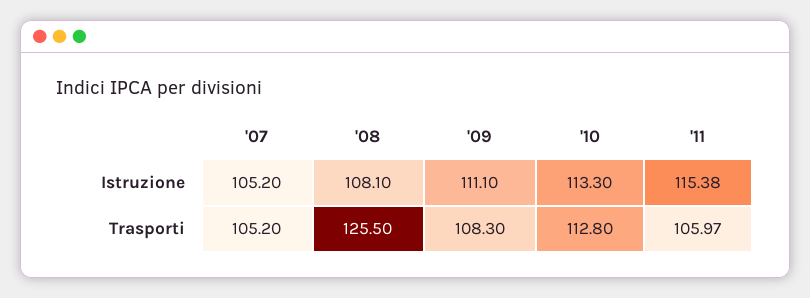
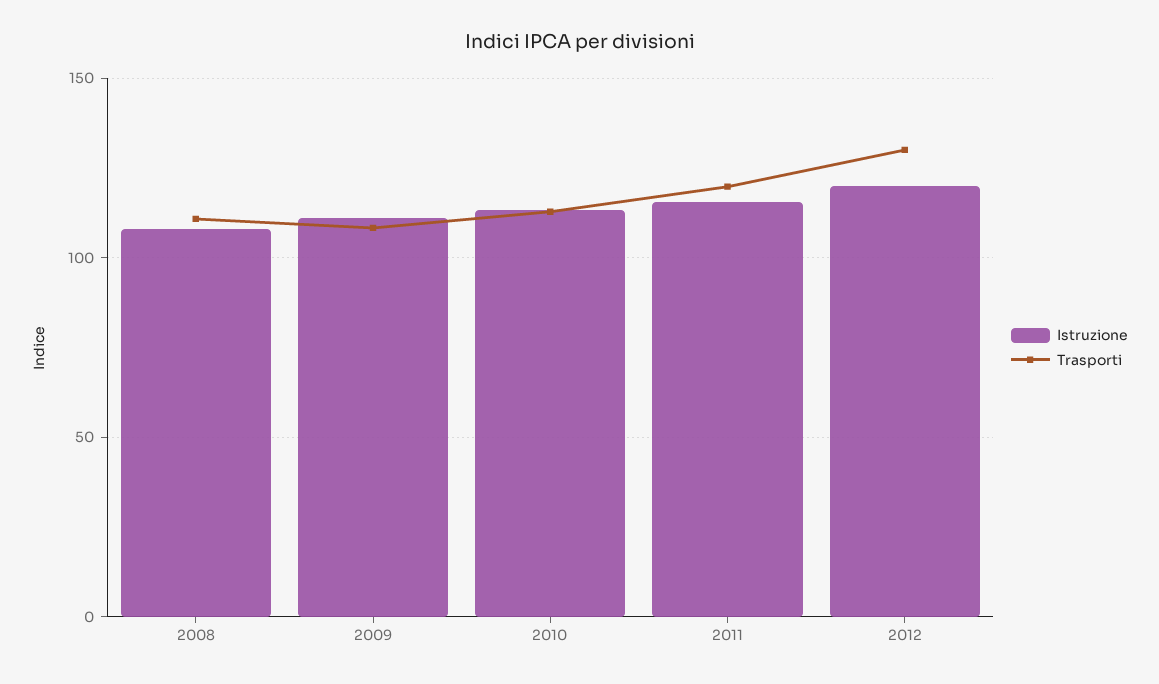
Istruzione, '07: 105.2 -> none
Trasporti, '07: 105.2 -> none
Trasporti, '08: 125.5 -> 110
Trasporti, '11: 105.97 -> 120
Istruzione, 2012: none -> 120
Trasporti, 2012: none -> 130

